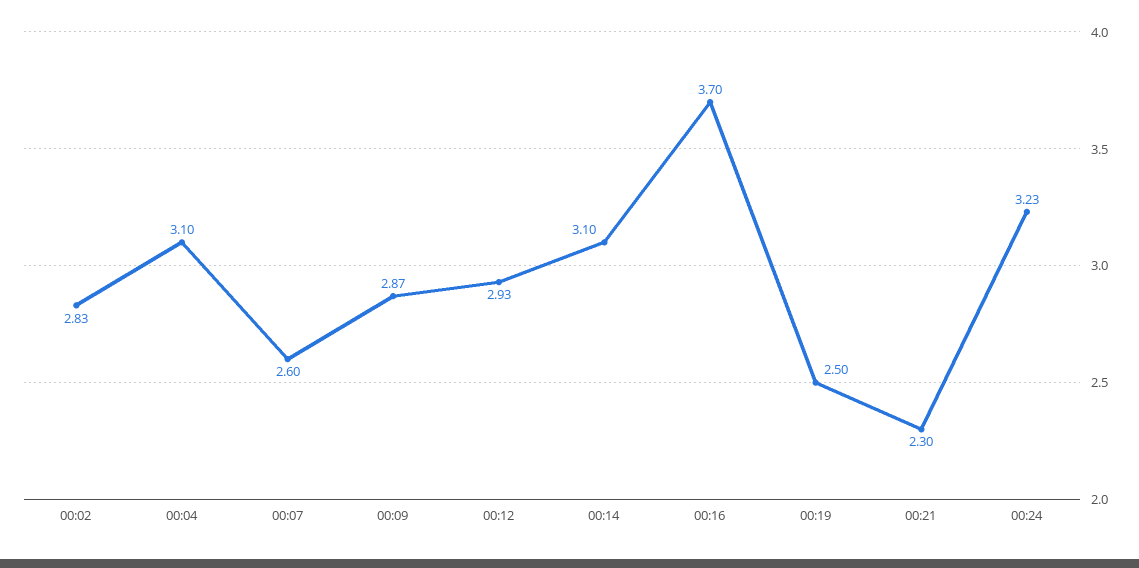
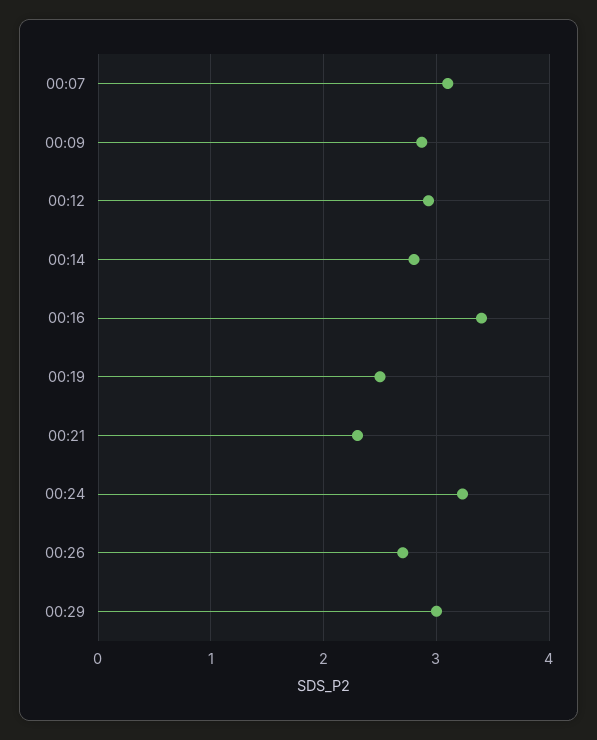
00:02: 2.83 -> none
00:04: 3.1 -> none
00:07: 2.6 -> 3.1
00:14: 3.1 -> 2.8
00:16: 3.7 -> 3.4
00:26: none -> 2.7
00:29: none -> 3

